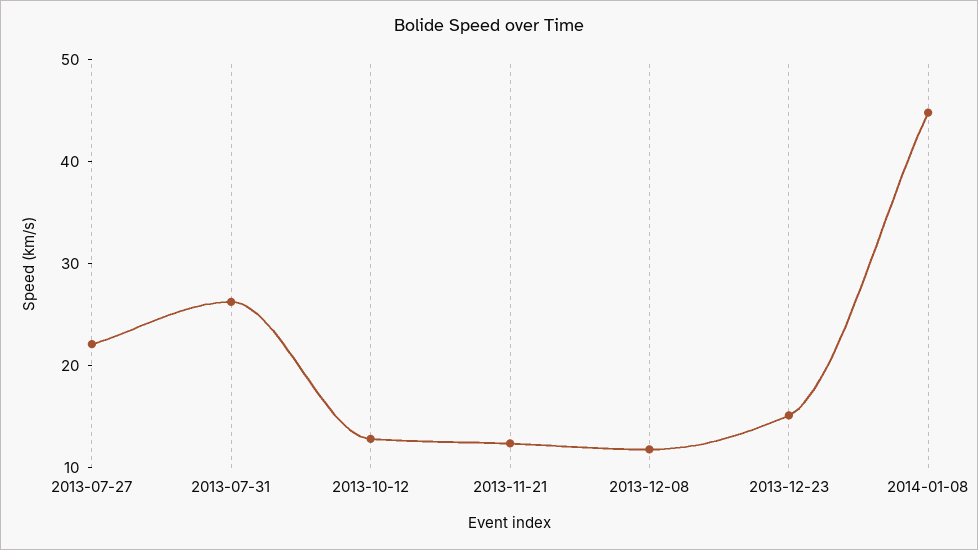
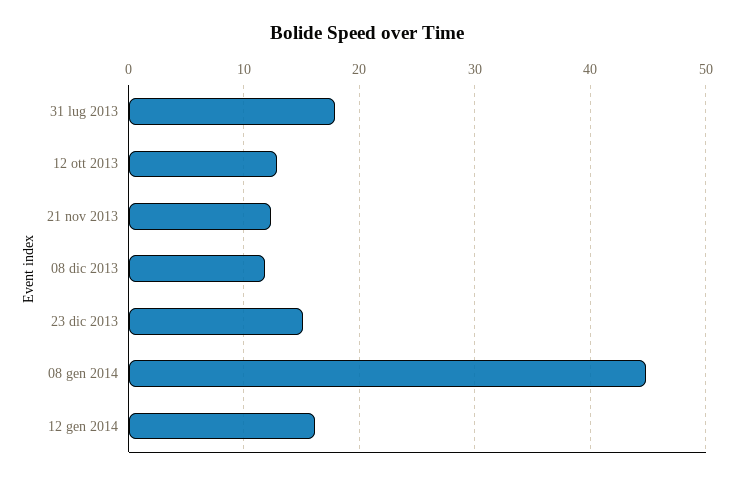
2013-07-27: 22 -> none
2013-07-31: 26 -> 18
12 gen 2014: none -> 16

